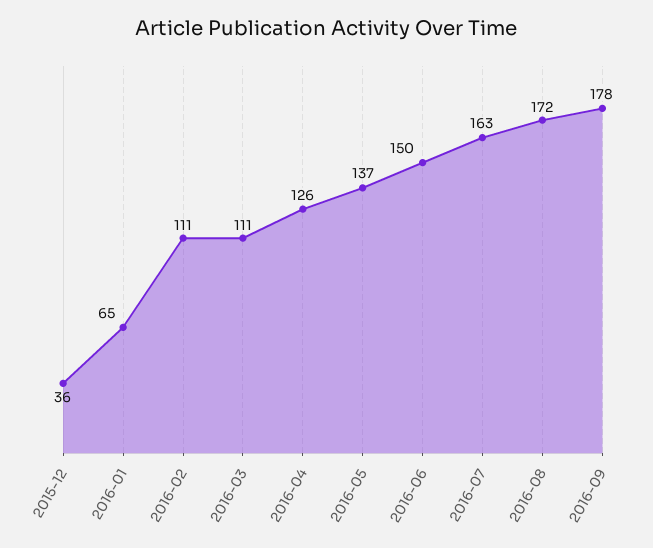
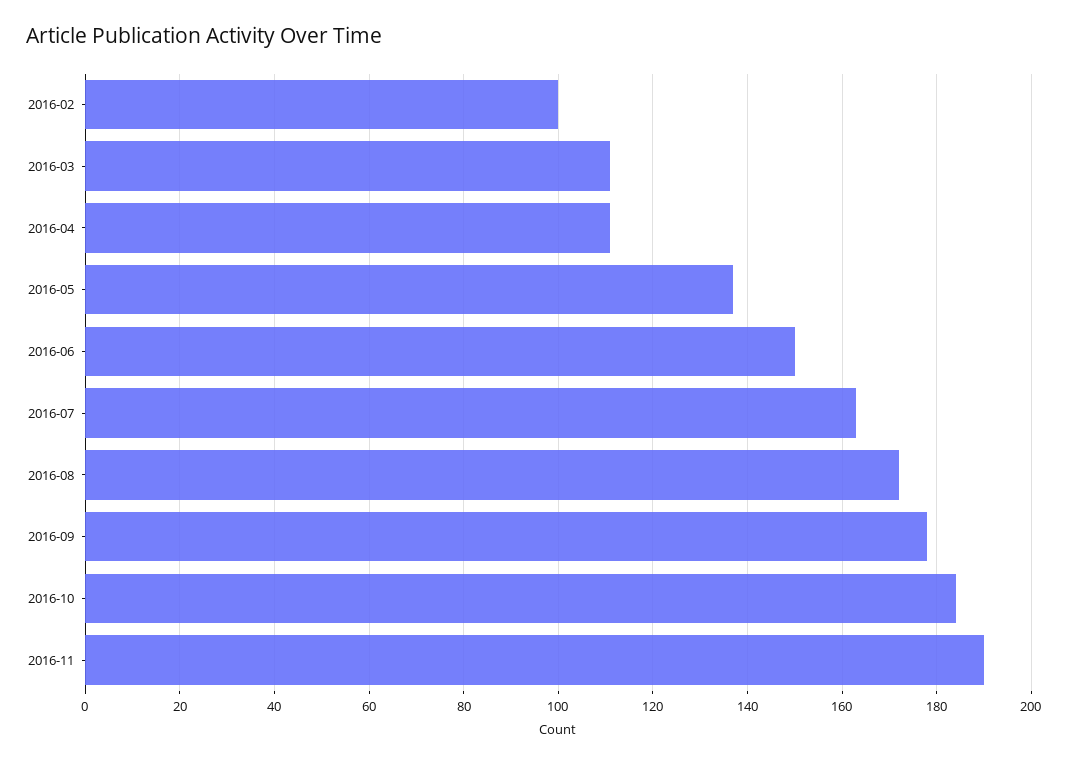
2015-12: 36 -> none
2016-01: 65 -> none
2016-02: 111 -> 100
2016-04: 126 -> 110
2016-10: none -> 185
2016-11: none -> 190

